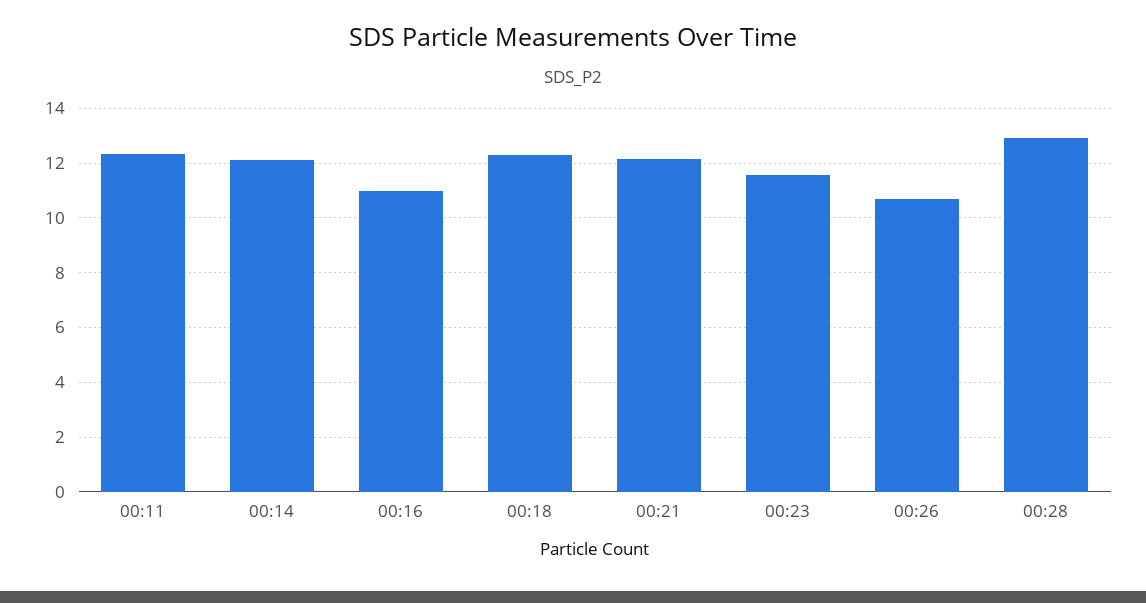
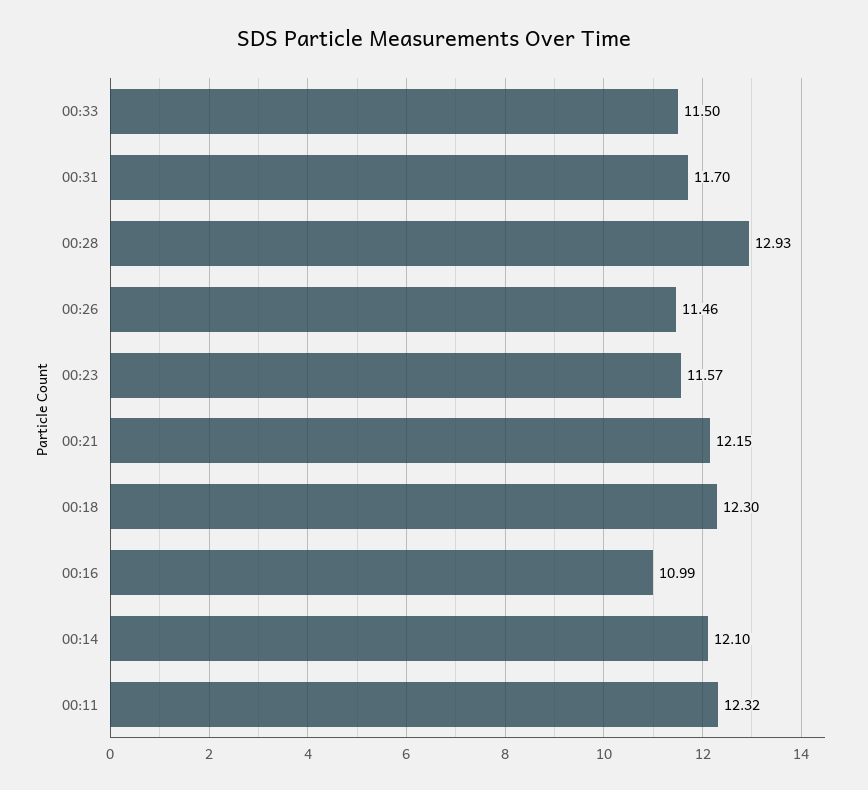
00:26: 10.75 -> 11.46
00:33: none -> 11.5
00:31: none -> 11.7

